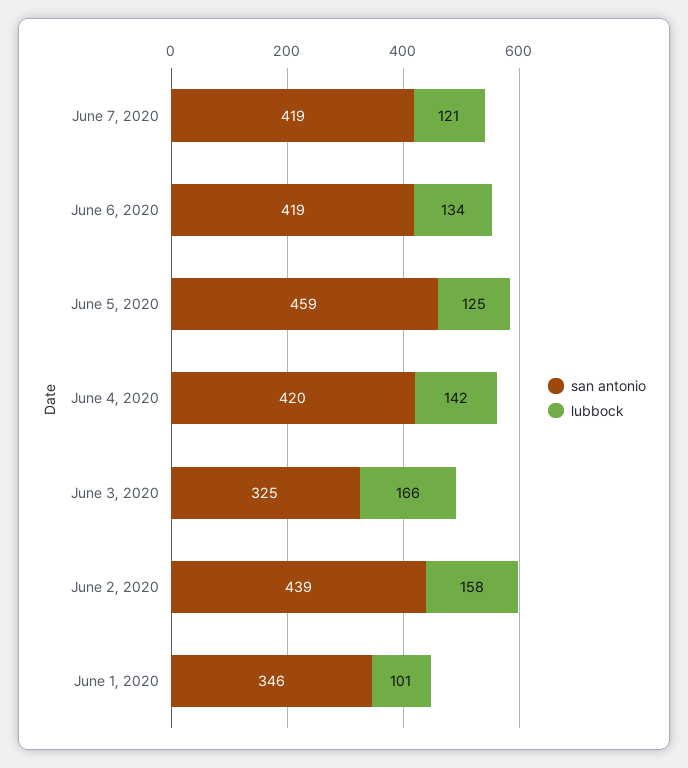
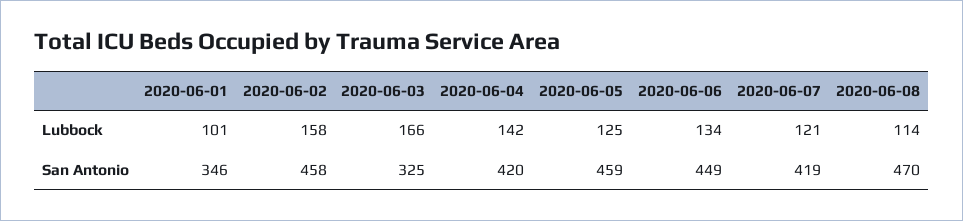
san antonio, June 6, 2020: 419 -> 449
san antonio, June 2, 2020: 439 -> 458
lubbock, 2020-06-08: none -> 114
san antonio, 2020-06-08: none -> 470

